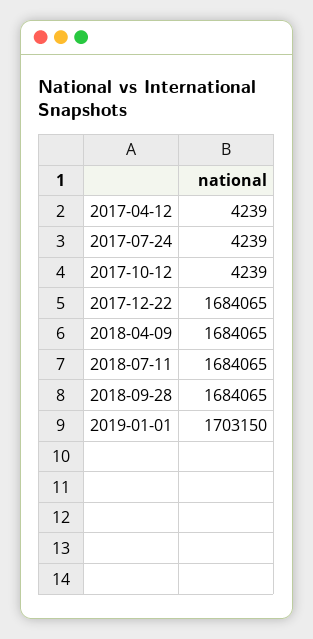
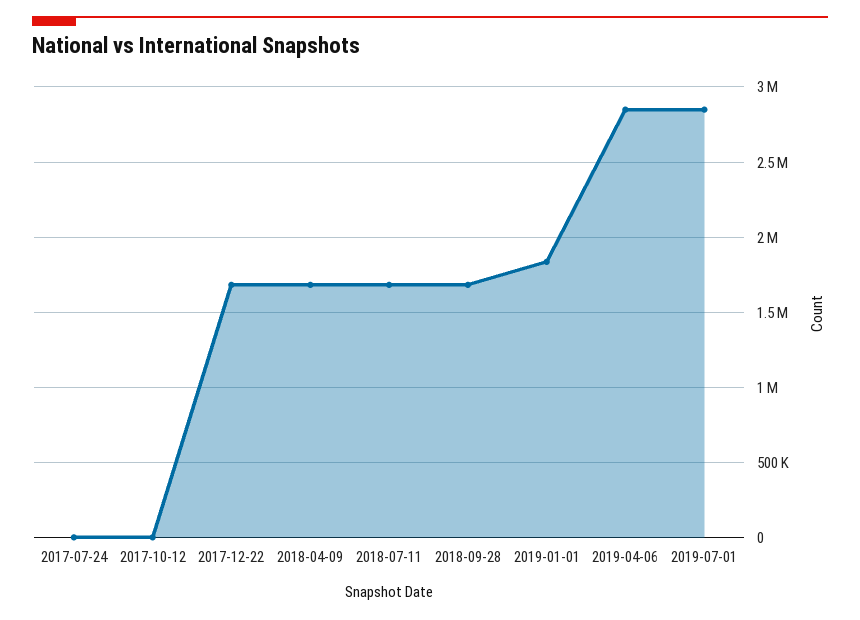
2017-04-12: 4239 -> none
2019-01-01: 1703150 -> 1850000
2019-04-06: none -> 2850000
2019-07-01: none -> 2850000

